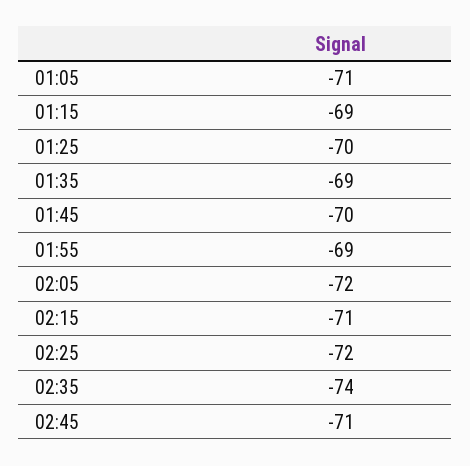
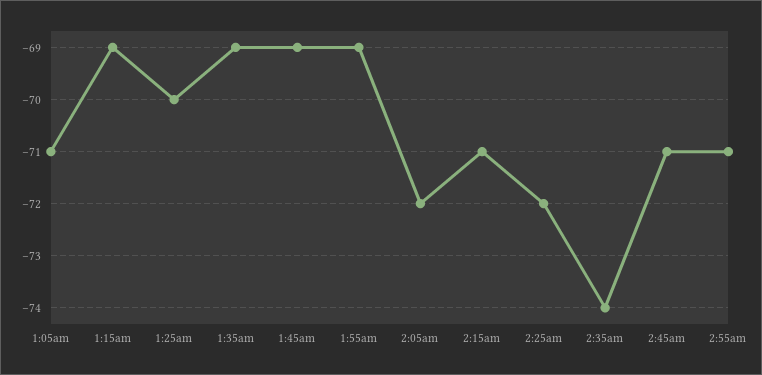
01:45: -70 -> -69
2:55am: none -> -71

